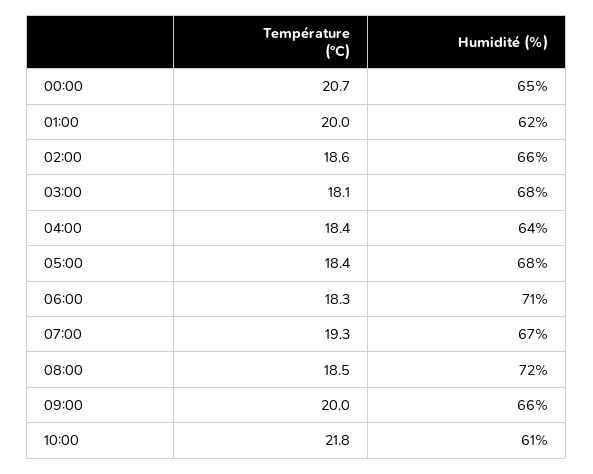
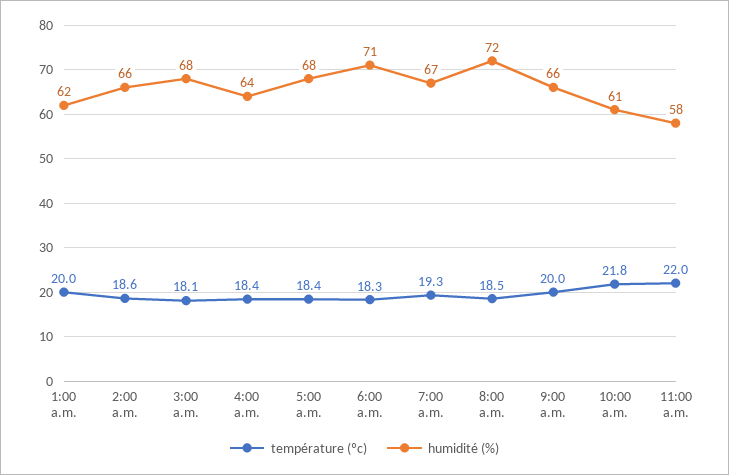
Température (ºC), 00:00: 20.7 -> none
Humidité (%), 00:00: 65 -> none
Température (ºC), 11:00 a.m.: none -> 22
Humidité (%), 11:00 a.m.: none -> 58

